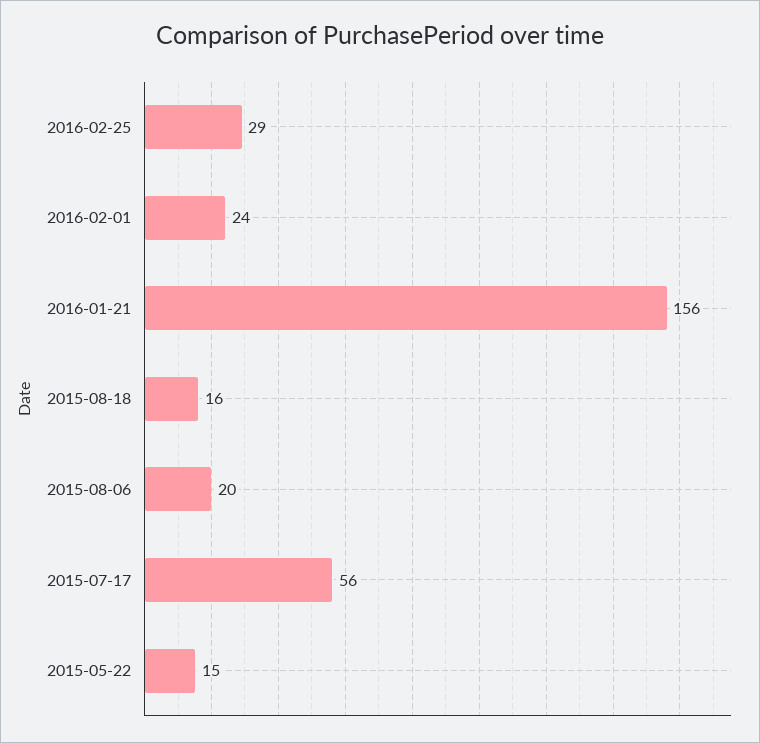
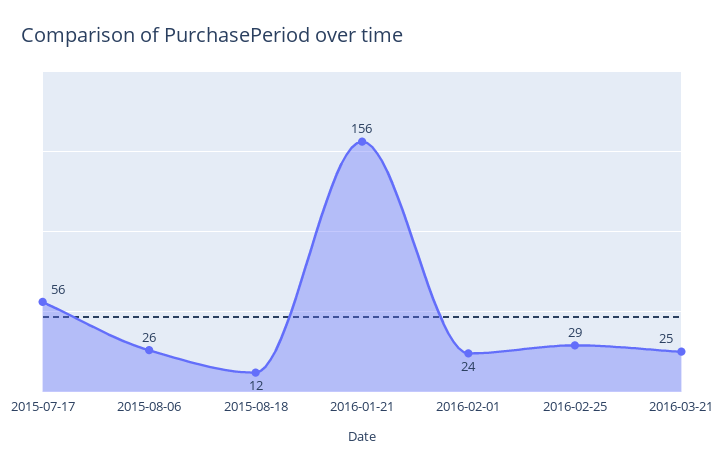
2015-08-18: 16 -> 12
2015-08-06: 20 -> 26
2015-05-22: 15 -> none
2016-03-21: none -> 25

